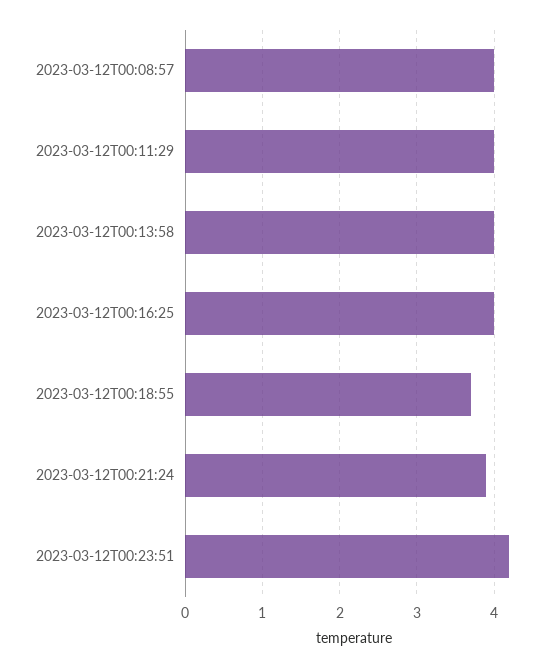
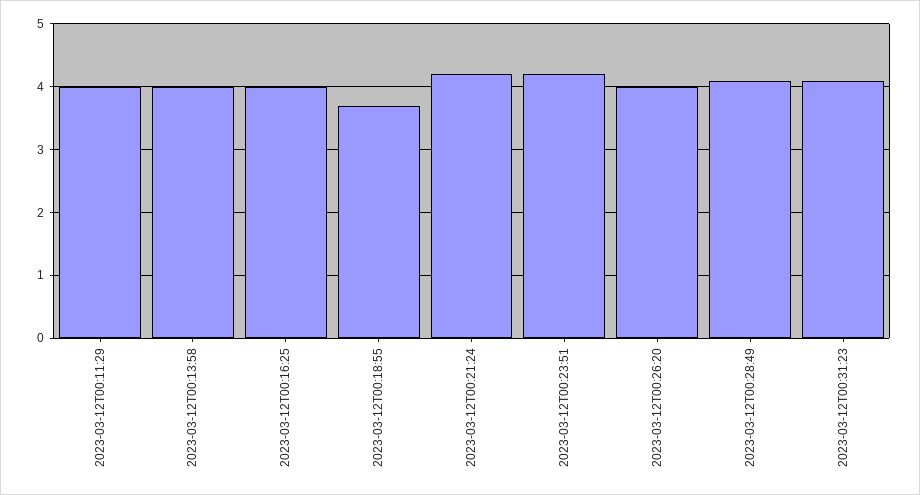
2023-03-12T00:08:57: 4 -> none
2023-03-12T00:21:24: 3.9 -> 4.2
2023-03-12T00:26:20: none -> 4
2023-03-12T00:28:49: none -> 4.1
2023-03-12T00:31:23: none -> 4.1

